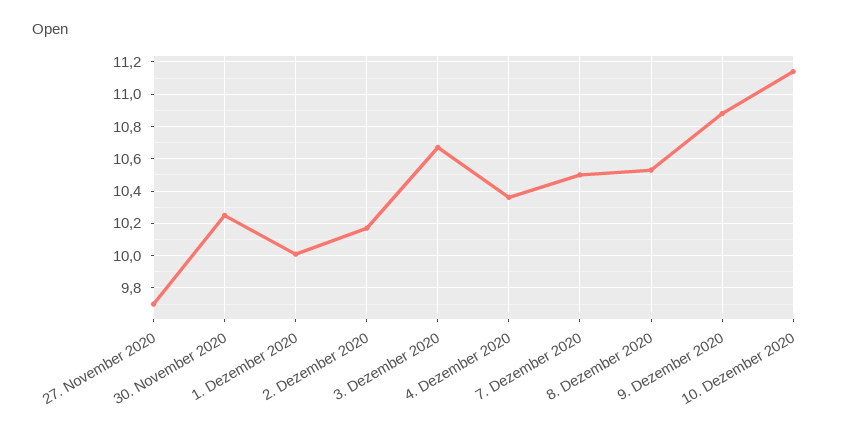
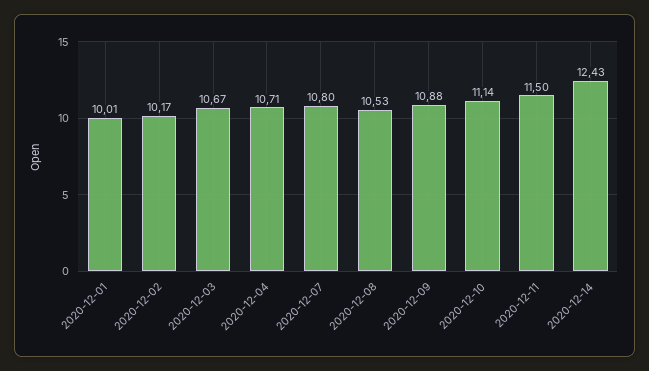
27. November 2020: 9.7 -> none
30. November 2020: 10.25 -> none
4. Dezember 2020: 10.35 -> 10.71
7. Dezember 2020: 10.5 -> 10.8
2020-12-11: none -> 11.5
2020-12-14: none -> 12.43

